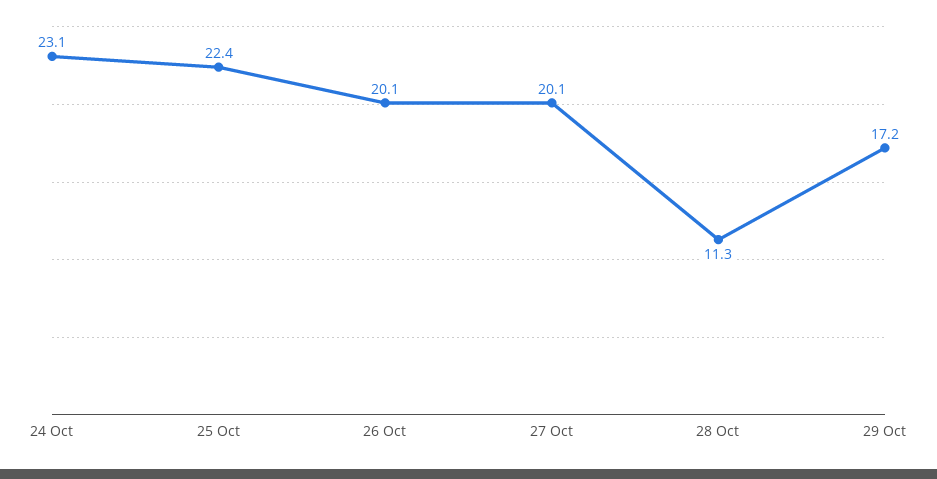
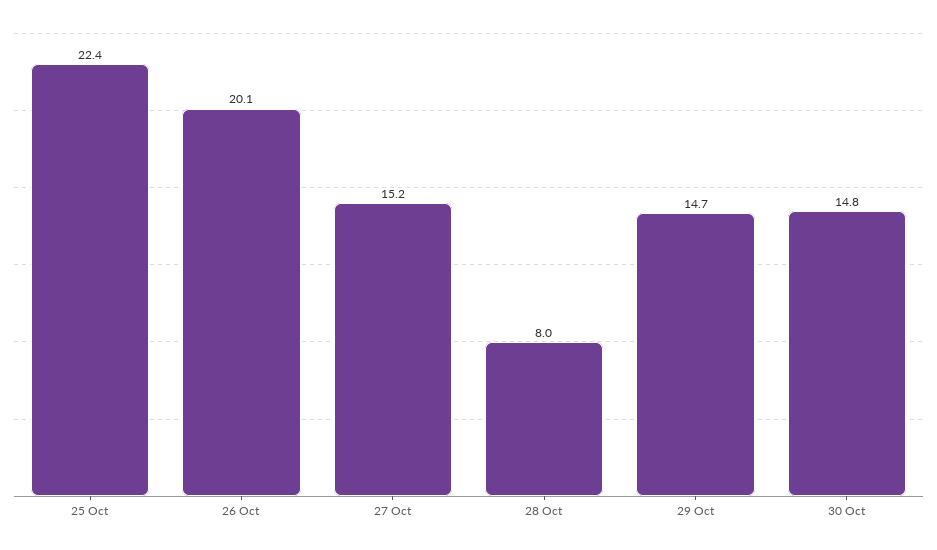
24 Oct: 23.1 -> none
27 Oct: 20.1 -> 15.2
28 Oct: 11.3 -> 8
29 Oct: 17.2 -> 14.7
30 Oct: none -> 14.8

